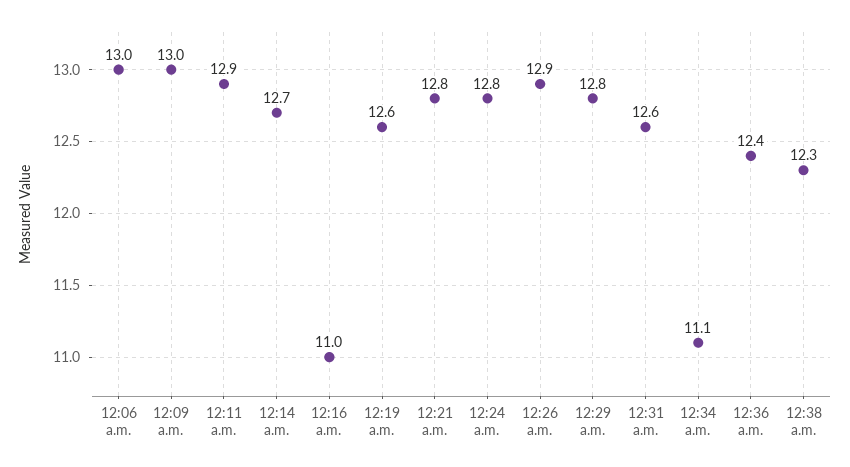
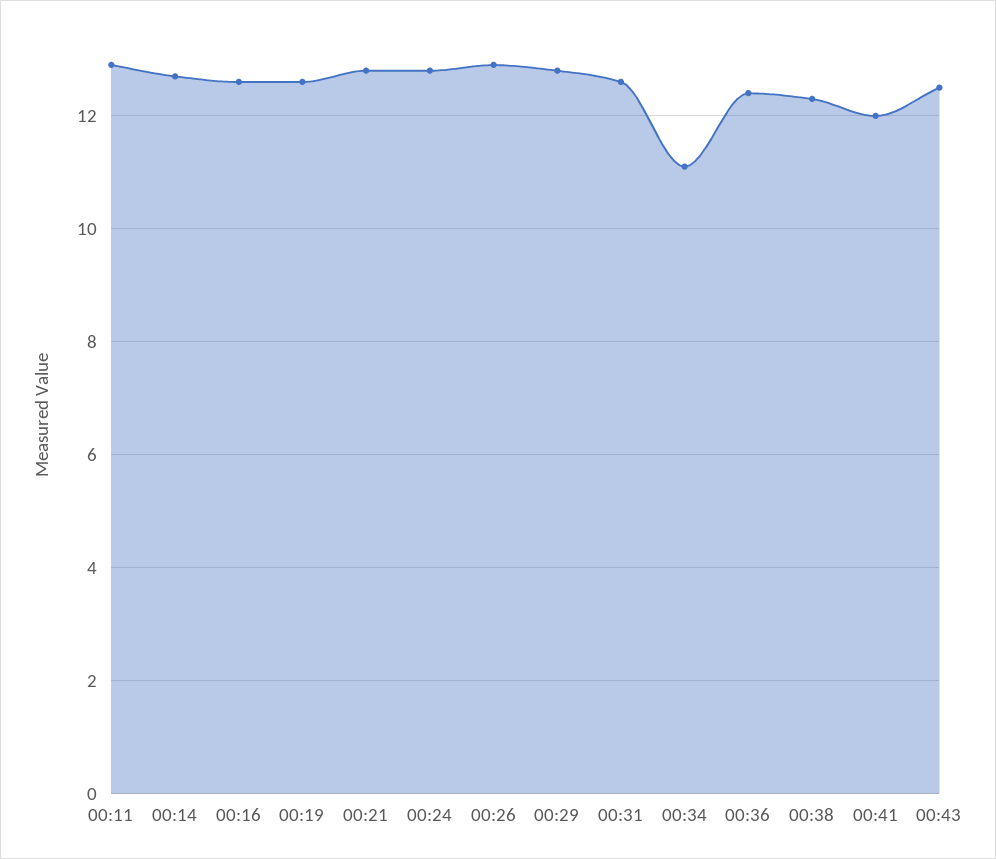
12:06 a.m.: 13 -> none
12:09 a.m.: 13 -> none
12:16 a.m.: 11 -> 12.5
00:41: none -> 12
00:43: none -> 12.5

